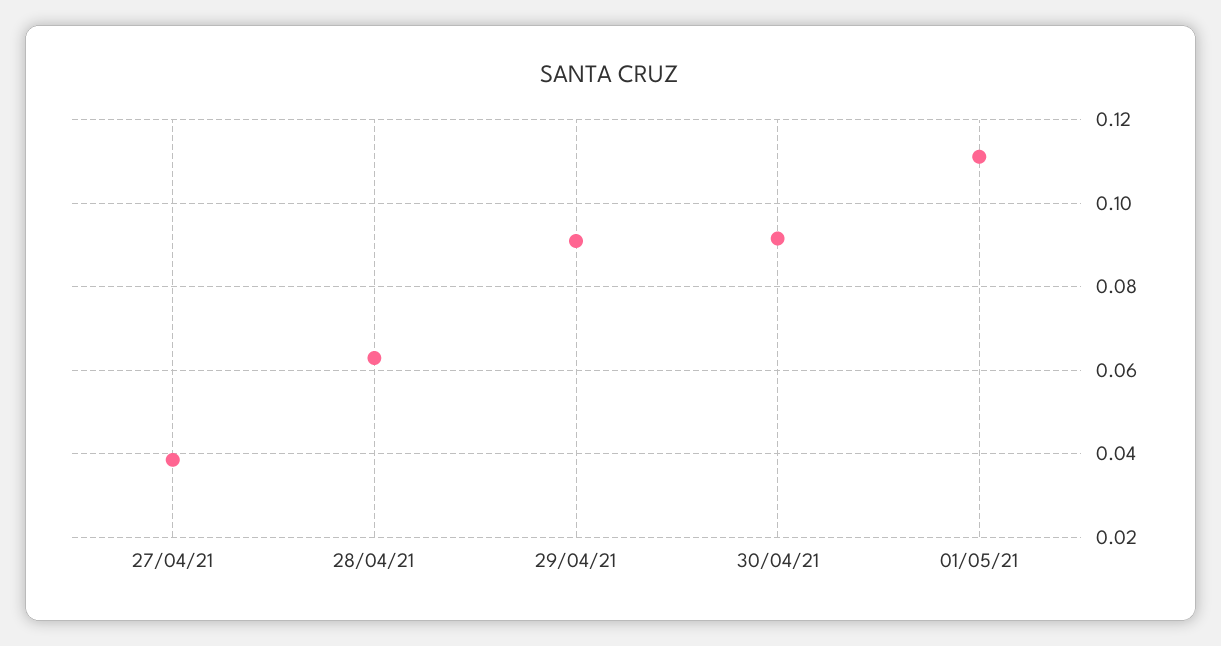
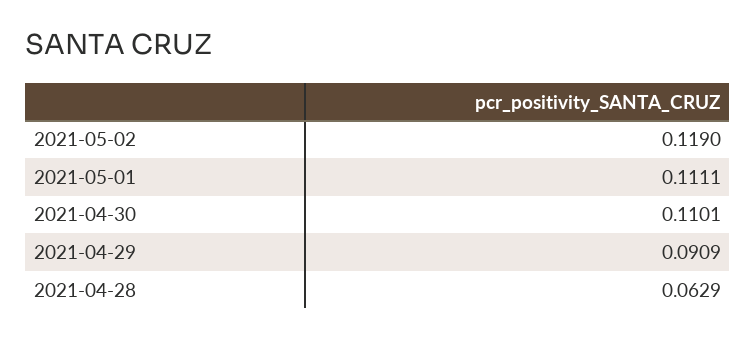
27/04/21: 0.038 -> none
30/04/21: 0.092 -> 0.1101
2021-05-02: none -> 0.119

